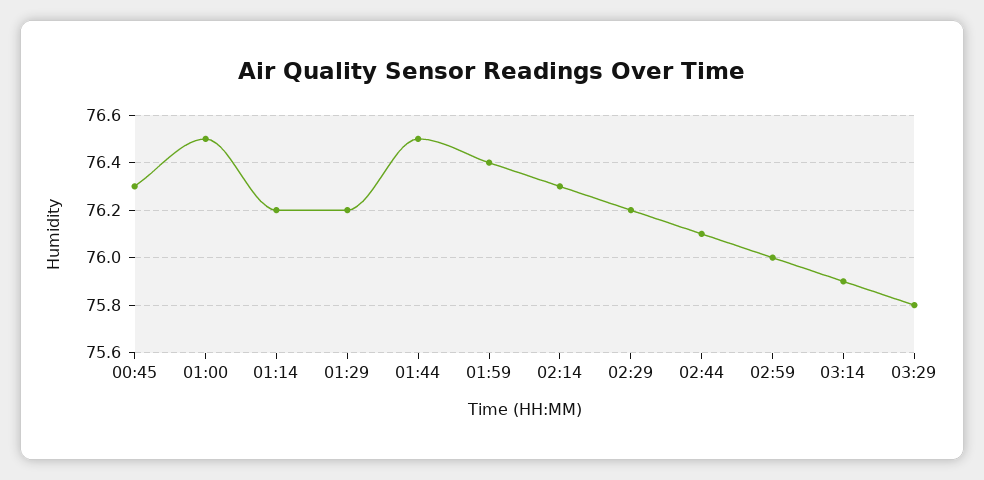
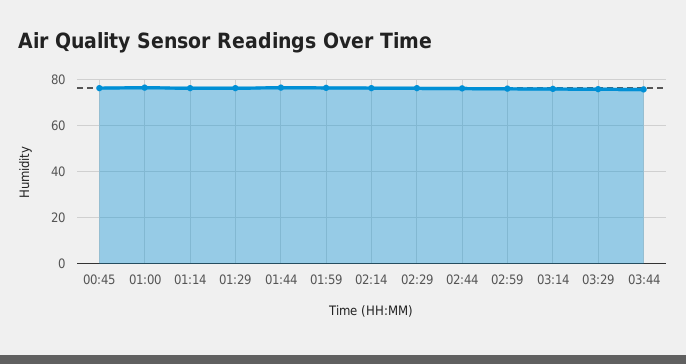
03:44: none -> 75

